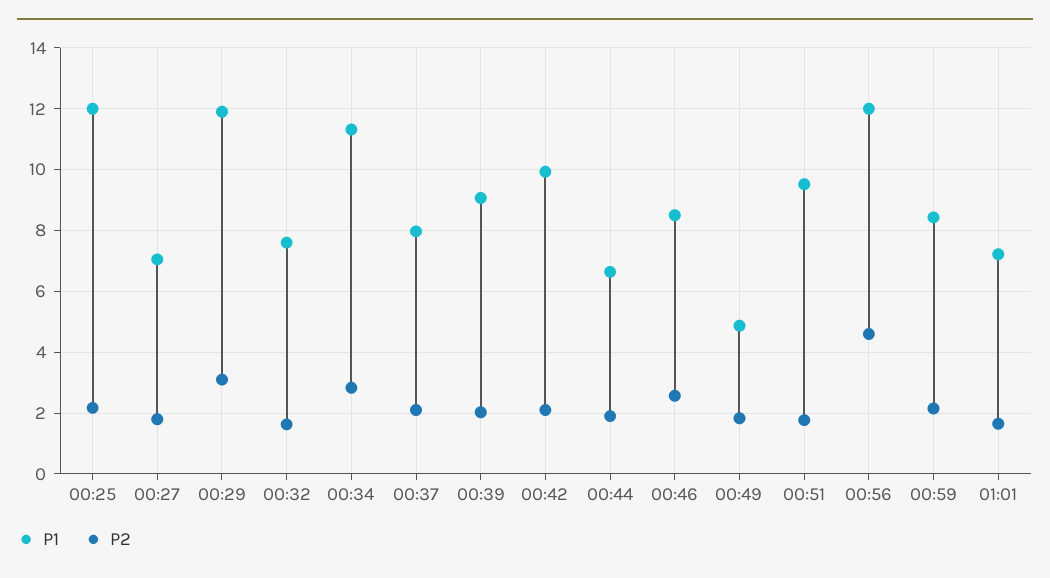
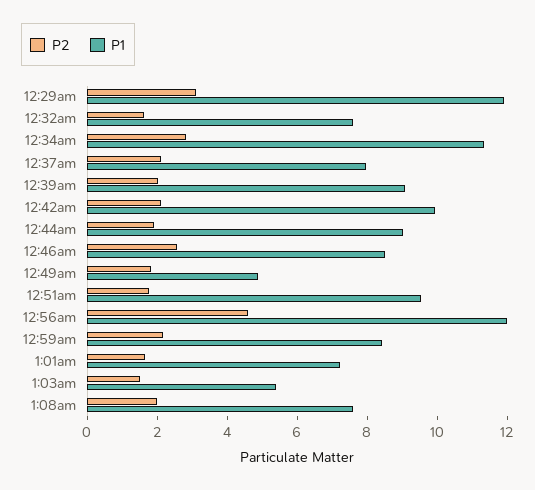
P1, 00:25: 12 -> none
P2, 00:25: 2.2 -> none
P1, 00:27: 7 -> none
P2, 00:27: 1.8 -> none
P1, 00:44: 6.6 -> 9
P2, 1:03am: none -> 1.5
P1, 1:03am: none -> 5.5
P2, 1:08am: none -> 2
P1, 1:08am: none -> 7.5

